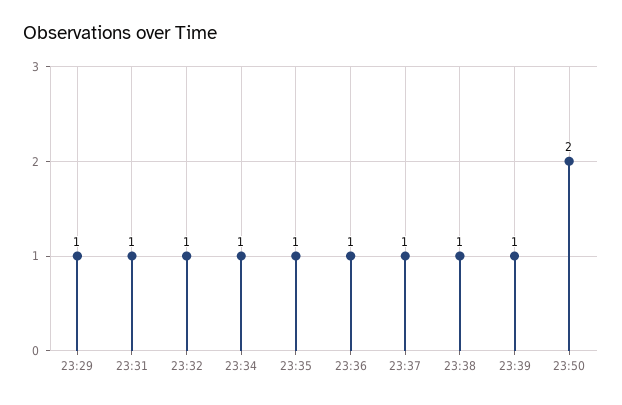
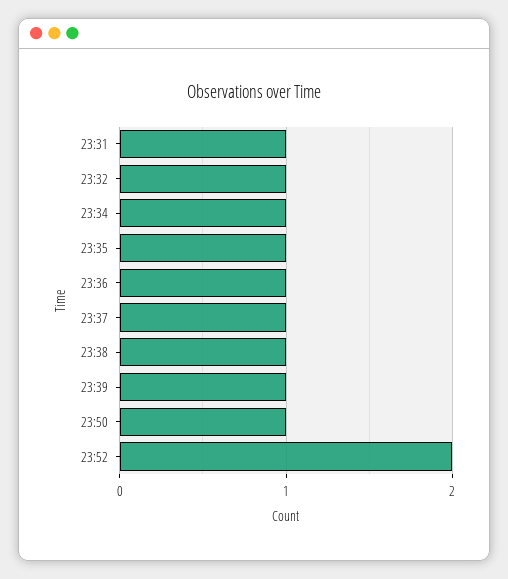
23:29: 1 -> none
23:50: 2 -> 1
23:52: none -> 2

